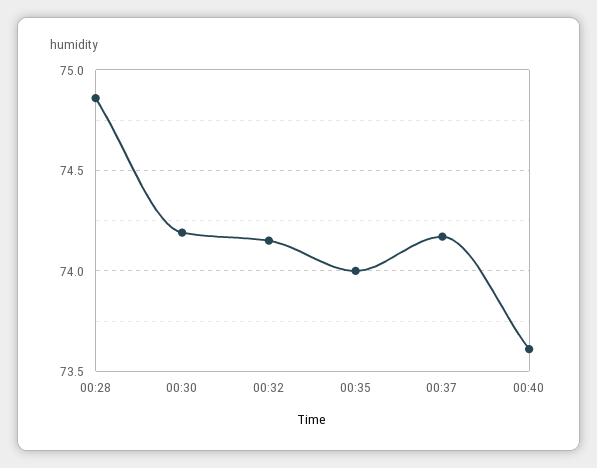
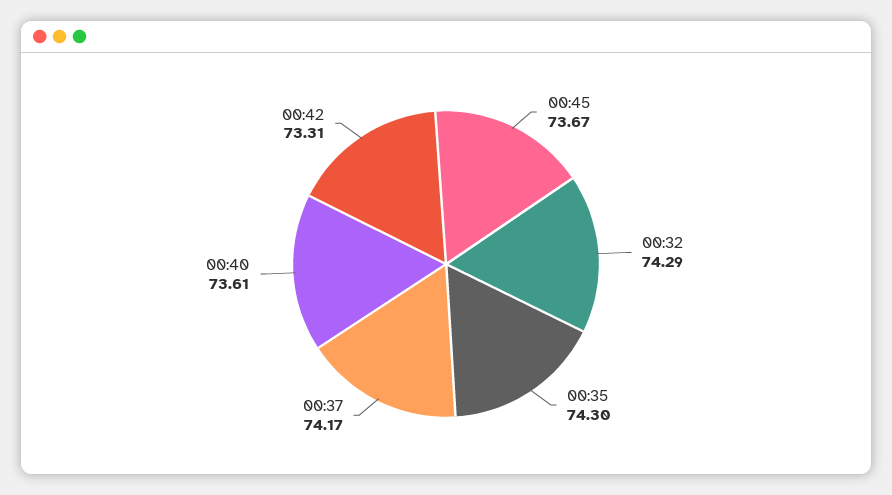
00:28: 74.85 -> none
00:30: 74.2 -> none
00:32: 74.15 -> 74.29
00:35: 74 -> 74.3
00:45: none -> 73.67
00:42: none -> 73.31

